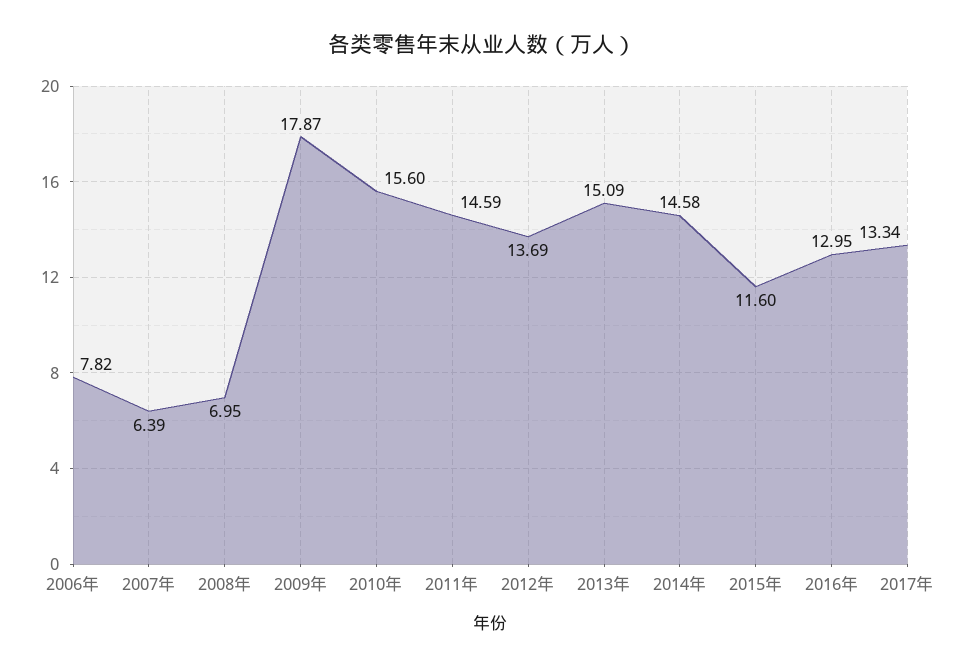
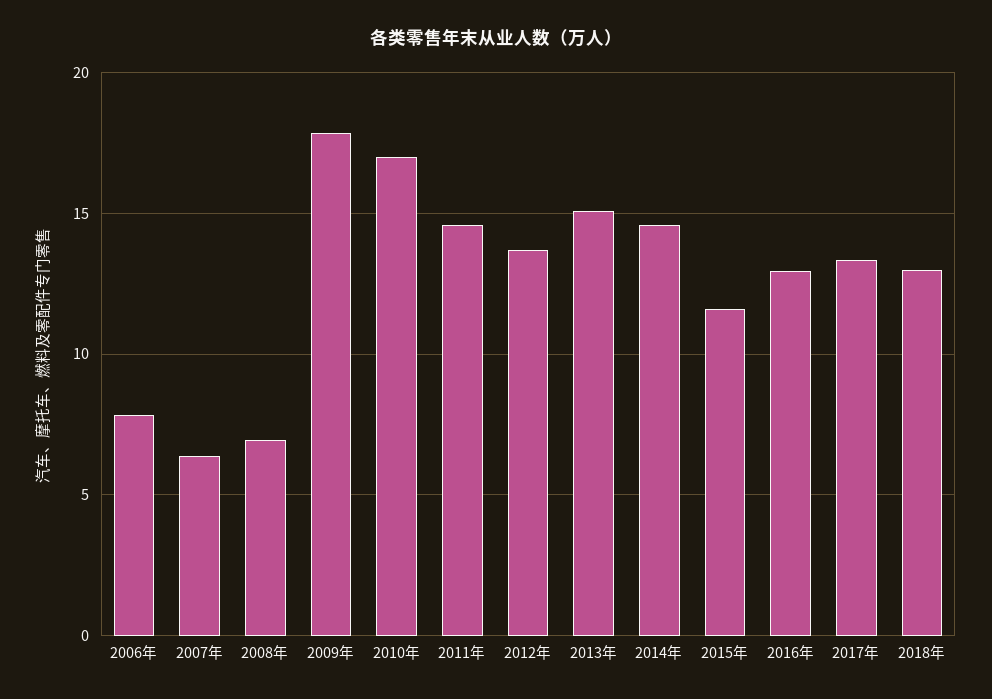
2010年: 15.6 -> 17
2018年: none -> 13

